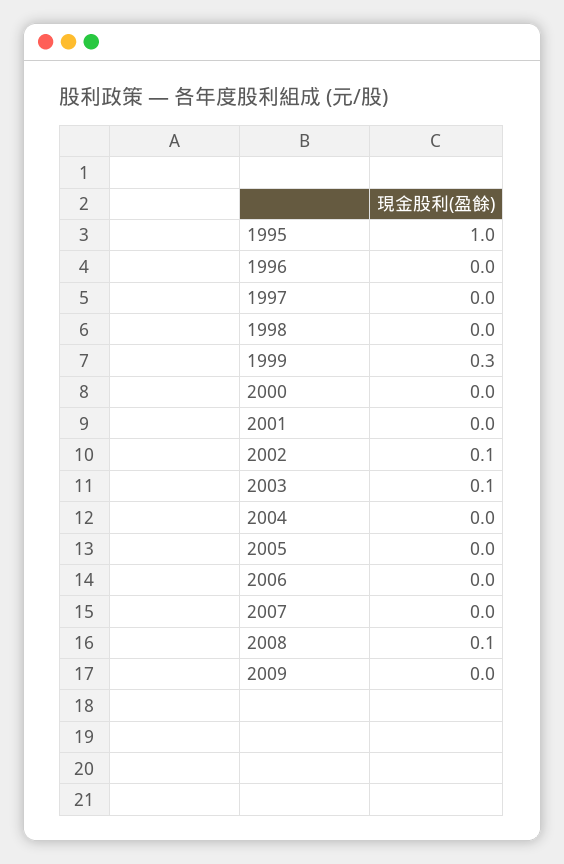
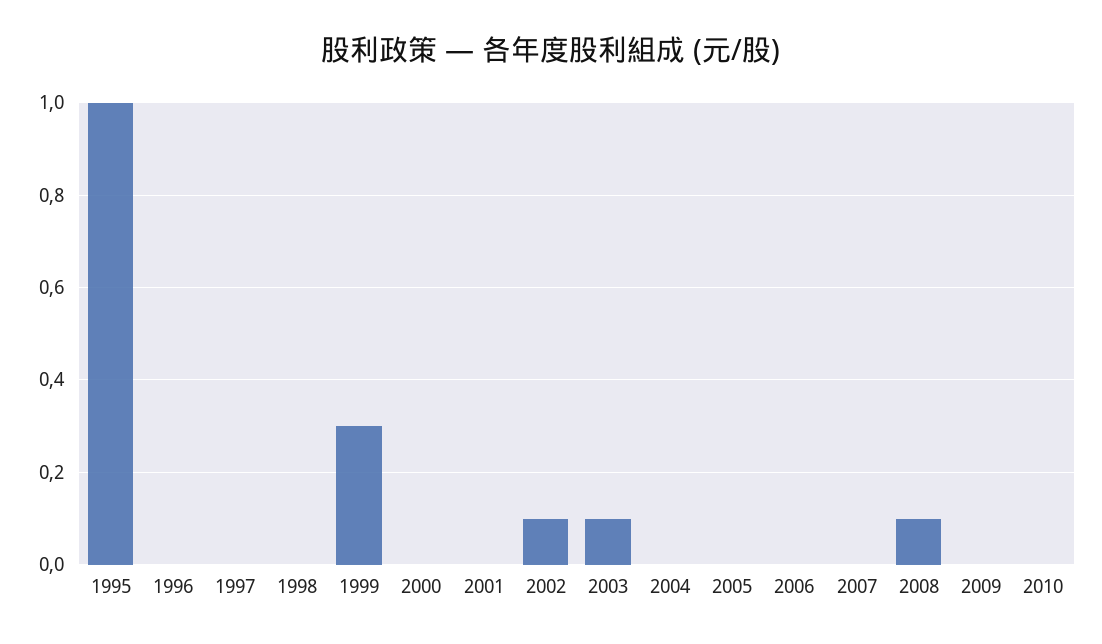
2010: none -> 0

